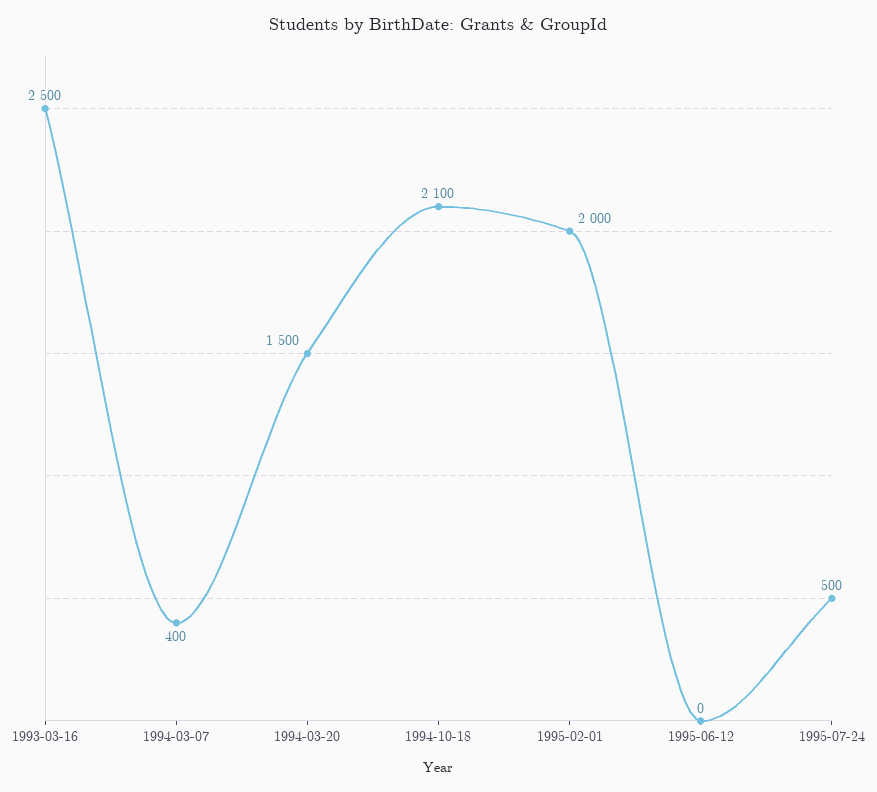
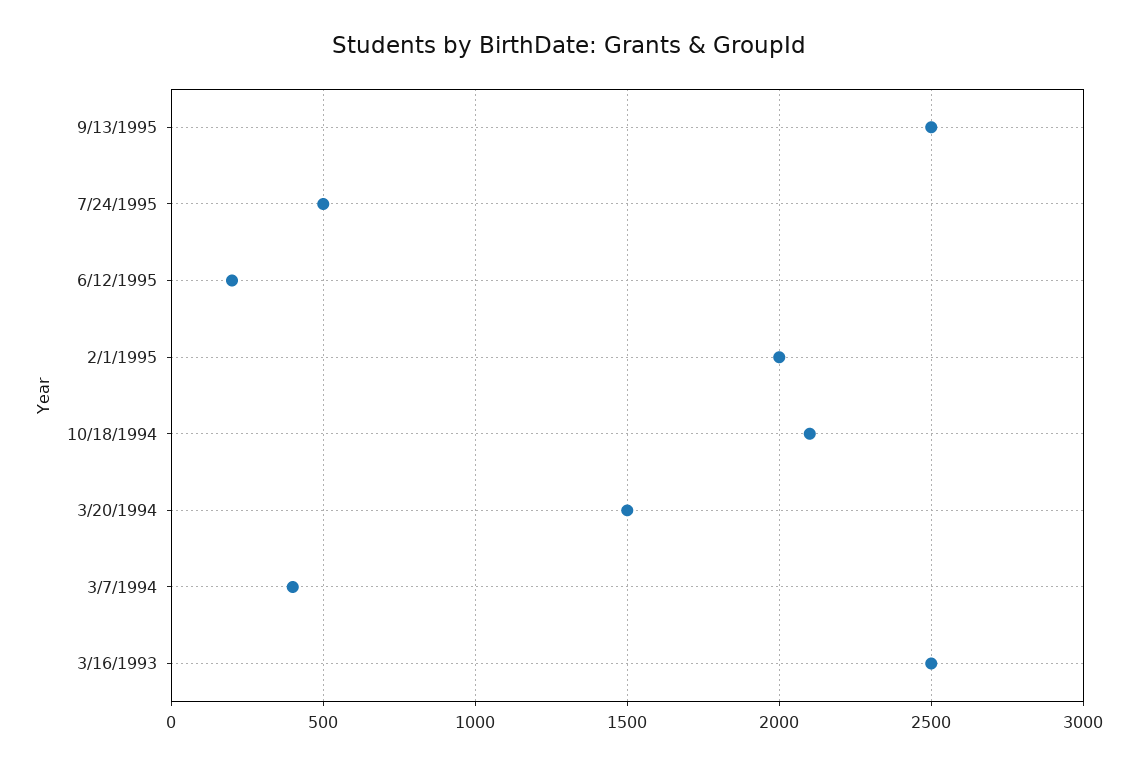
1995-06-12: 0 -> 200
9/13/1995: none -> 2500

